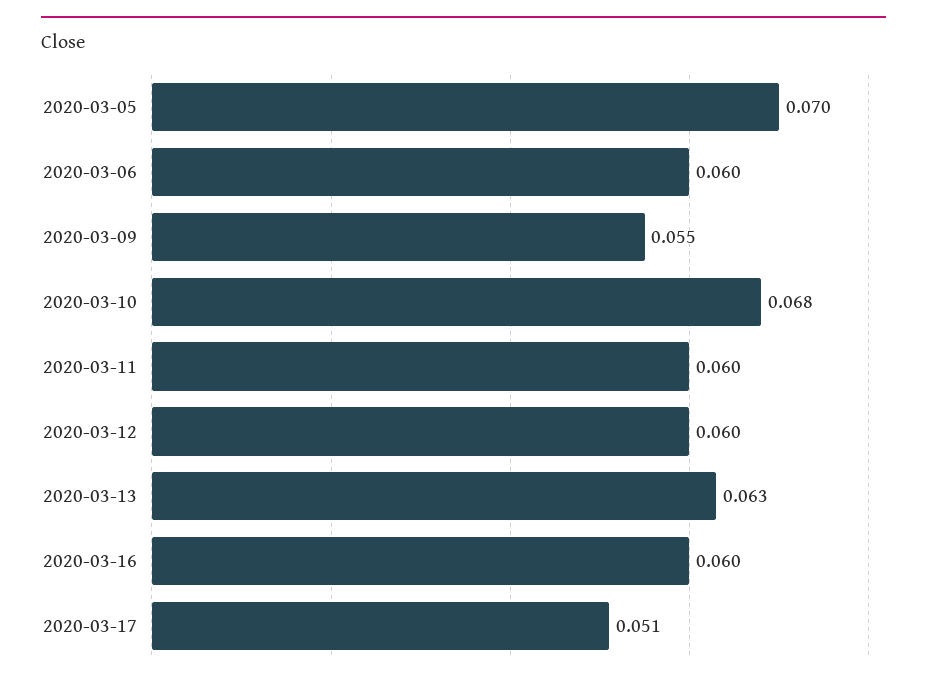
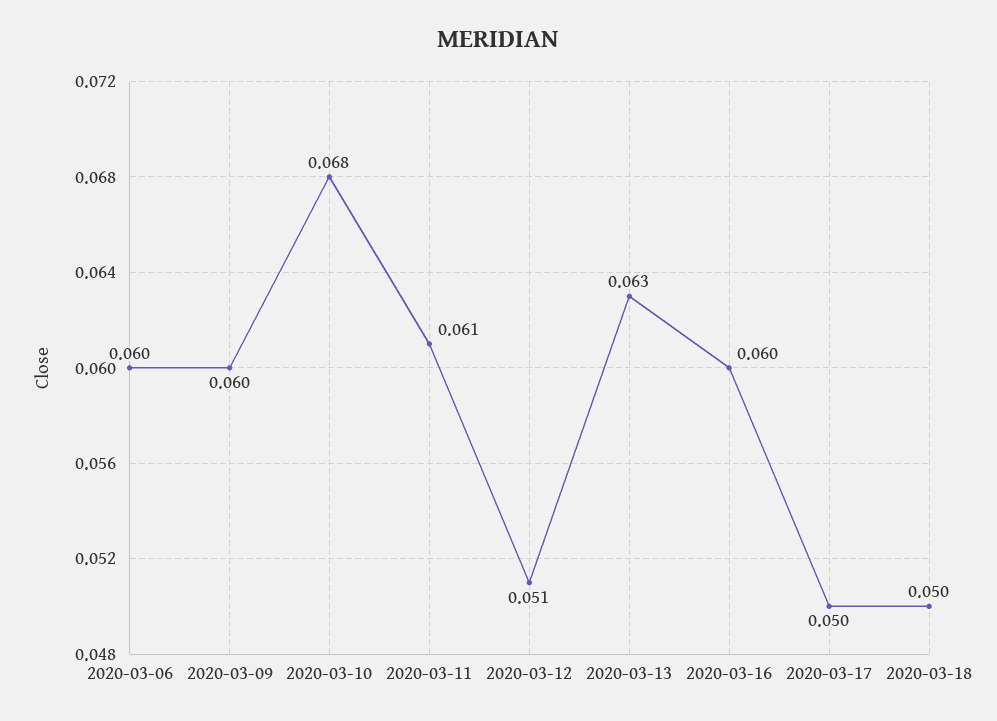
2020-03-05: 0.07 -> none
2020-03-09: 0.055 -> 0.06
2020-03-11: 0.06 -> 0.061
2020-03-12: 0.06 -> 0.051
2020-03-17: 0.051 -> 0.05
2020-03-18: none -> 0.05

